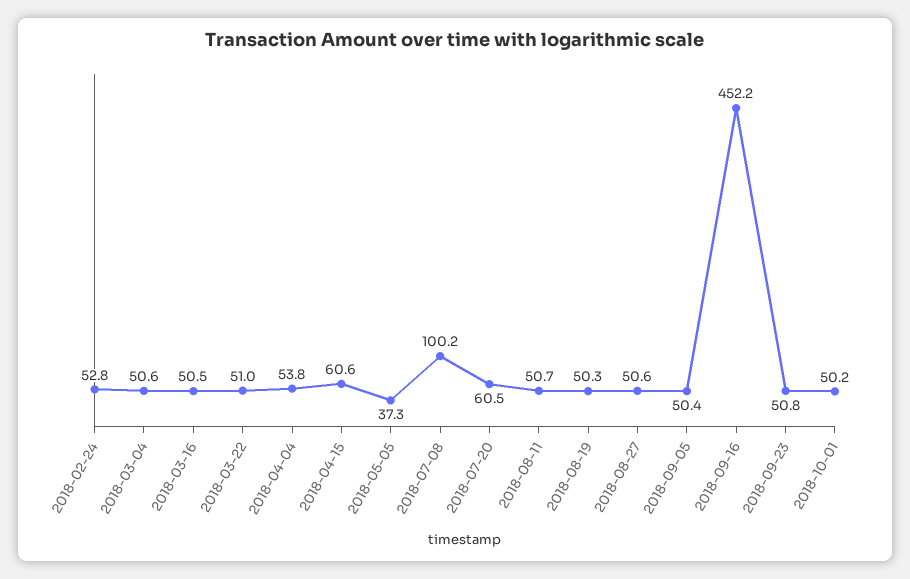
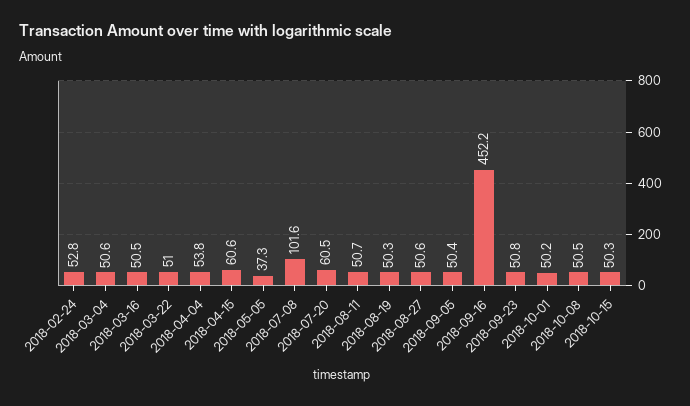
2018-07-08: 100.2 -> 101.6
2018-10-08: none -> 50.5
2018-10-15: none -> 50.3

